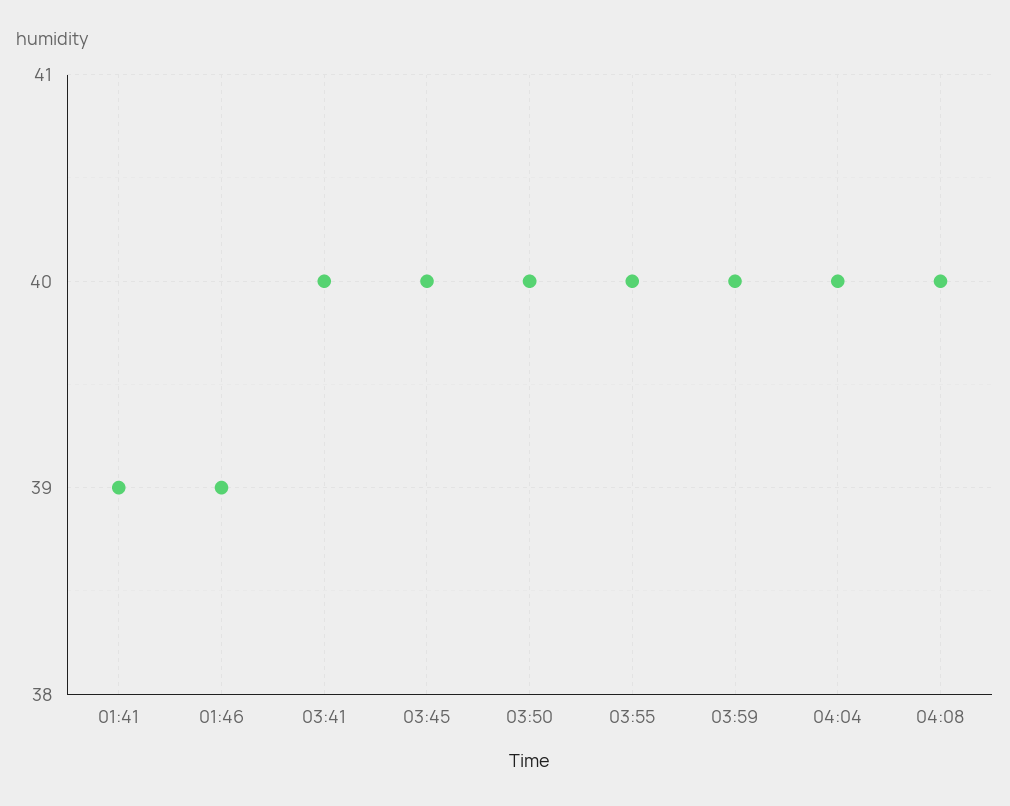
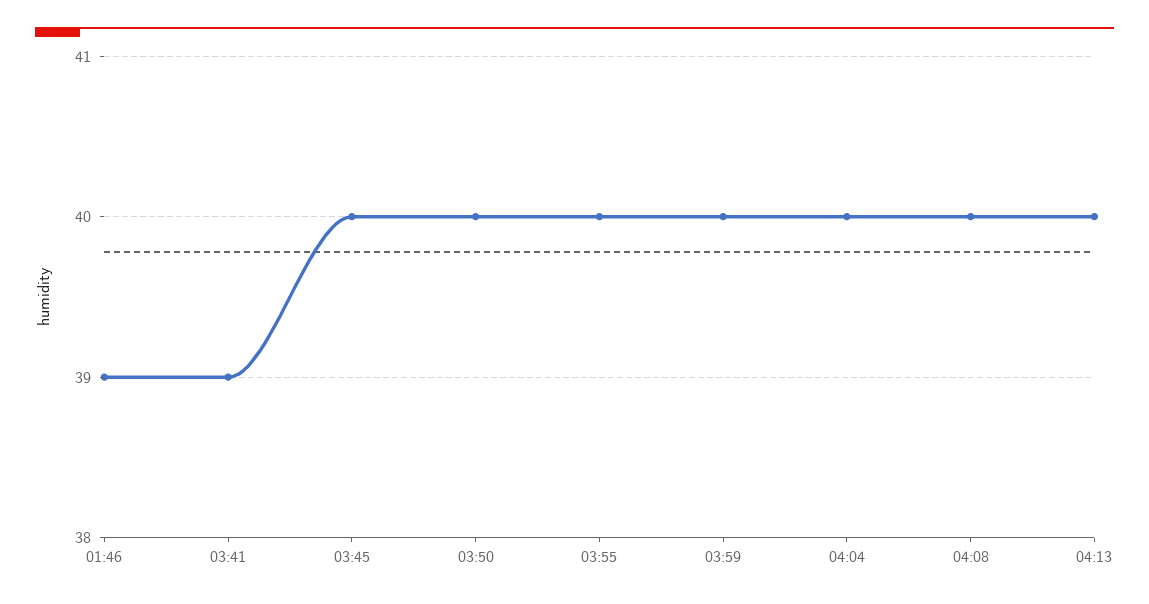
01:41: 39 -> none
03:41: 40 -> 39
04:13: none -> 40

